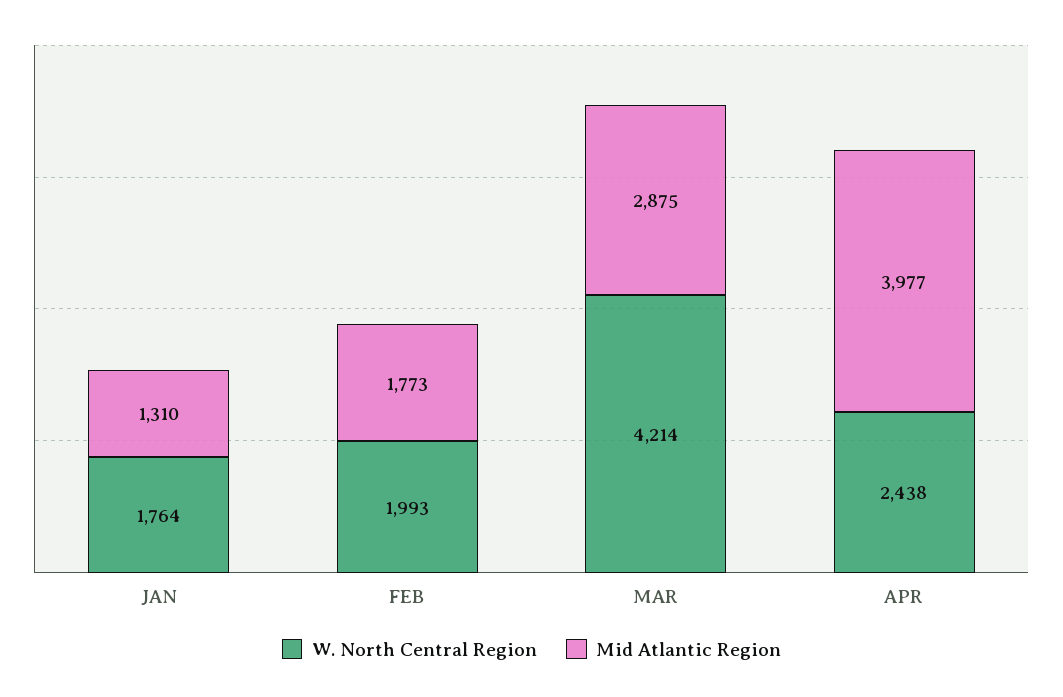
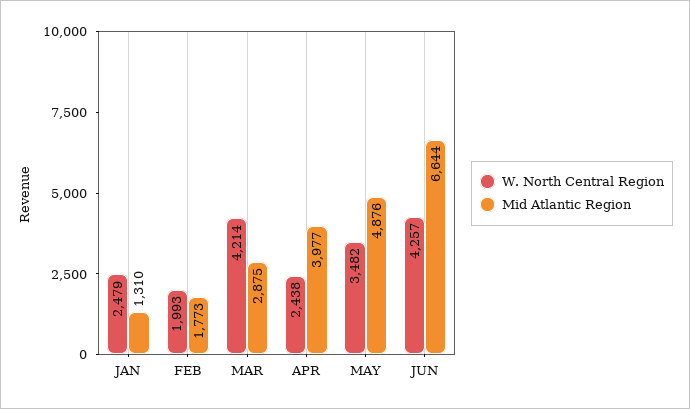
W. North Central Region, JAN: 1764 -> 2479
W. North Central Region, MAY: none -> 3482
Mid Atlantic Region, MAY: none -> 4876
W. North Central Region, JUN: none -> 4257
Mid Atlantic Region, JUN: none -> 6644

